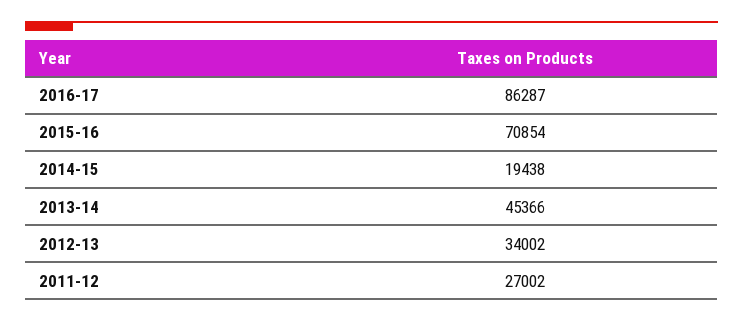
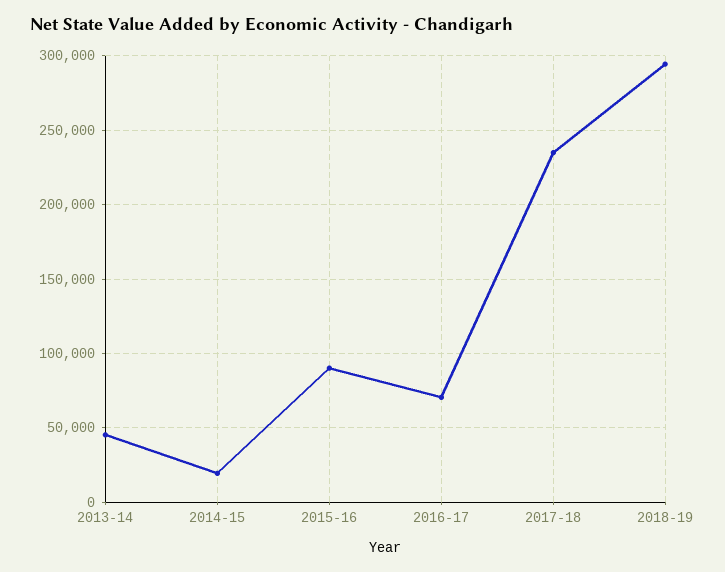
2016-17: 86287 -> 70000
2015-16: 70854 -> 90000
2012-13: 34002 -> none
2011-12: 27002 -> none
2017-18: none -> 235000
2018-19: none -> 295000

